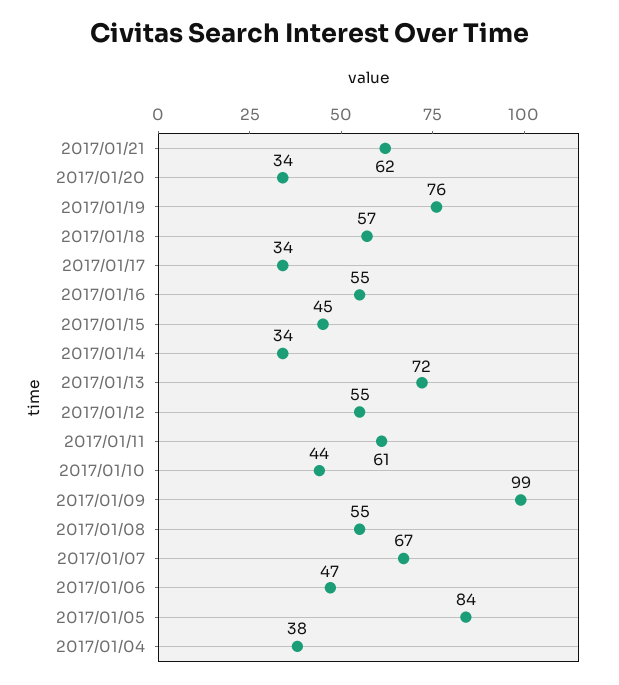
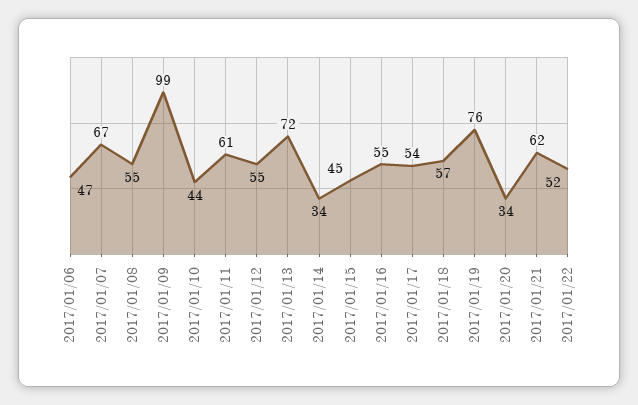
2017/01/17: 34 -> 54
2017/01/05: 84 -> none
2017/01/04: 38 -> none
2017/01/22: none -> 52

